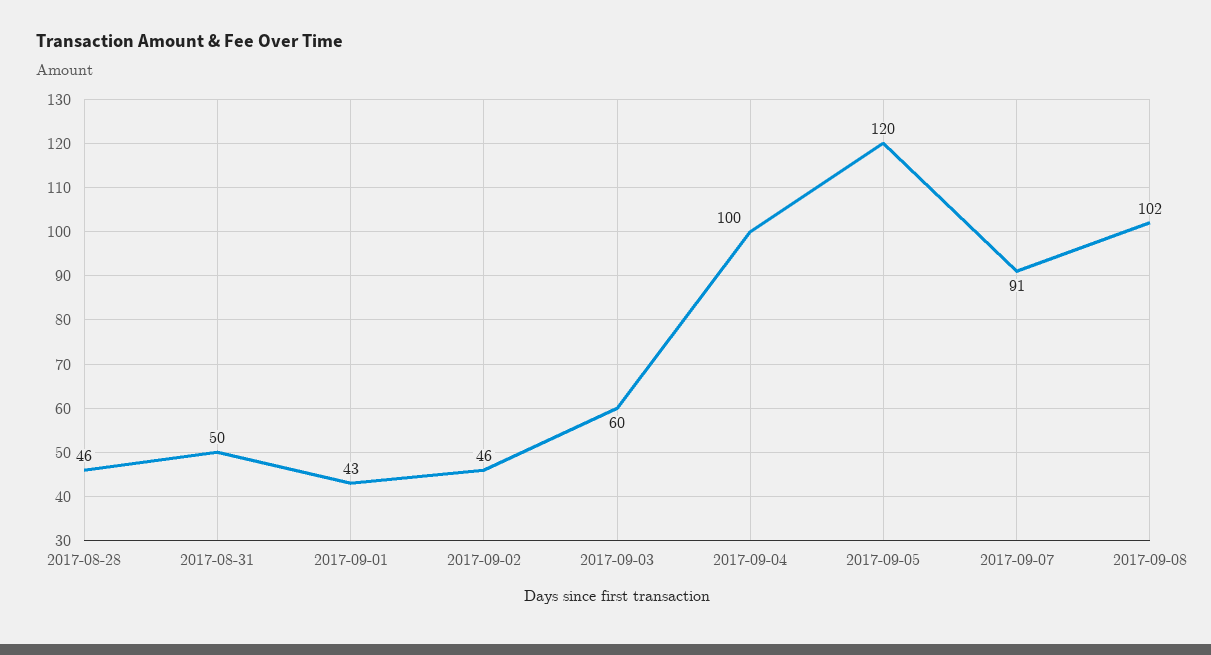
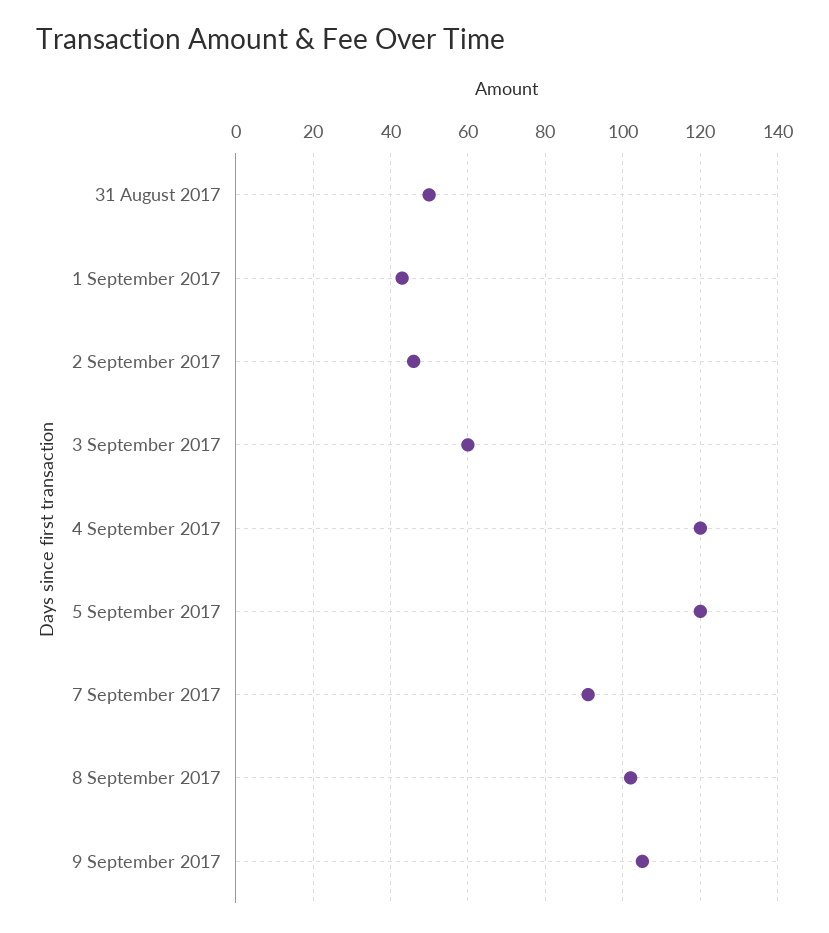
2017-08-28: 46 -> none
2017-09-04: 100 -> 120
9 September 2017: none -> 105

